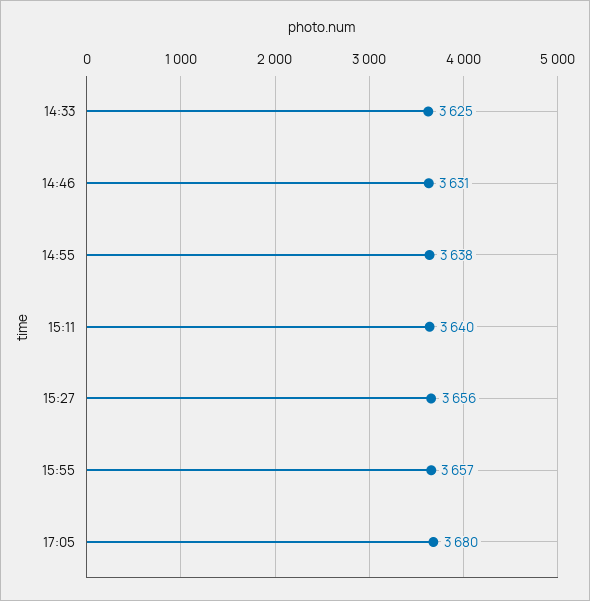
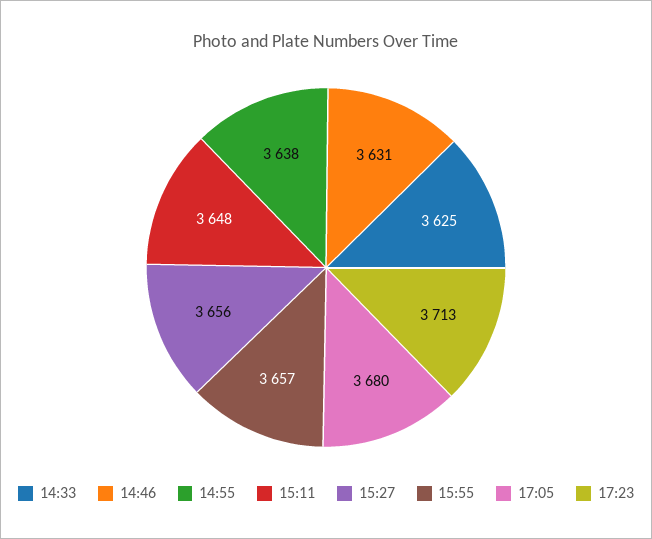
15:11: 3640 -> 3648
17:23: none -> 3713

